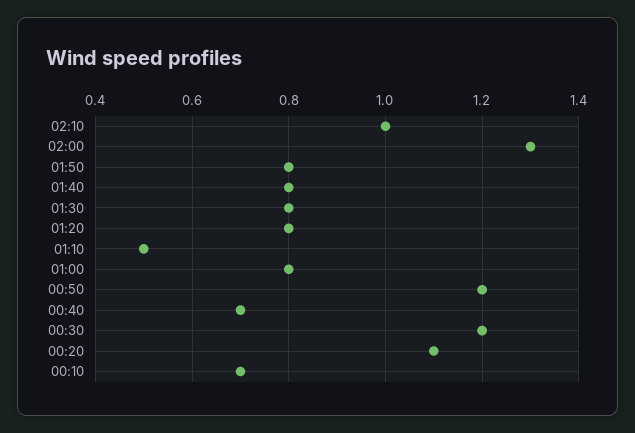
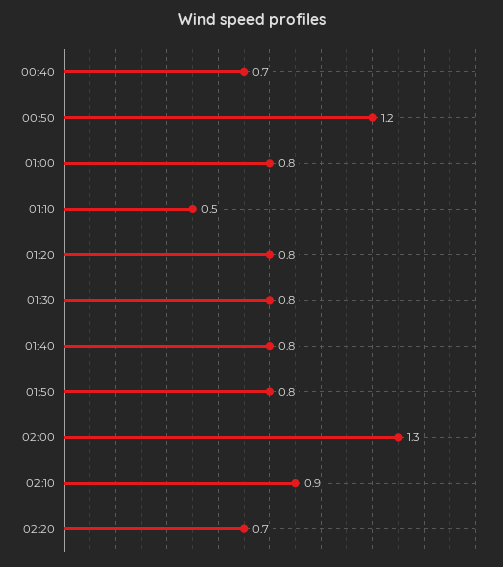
02:10: 1 -> 0.9
00:30: 1.2 -> none
00:20: 1.1 -> none
00:10: 0.7 -> none
02:20: none -> 0.7

